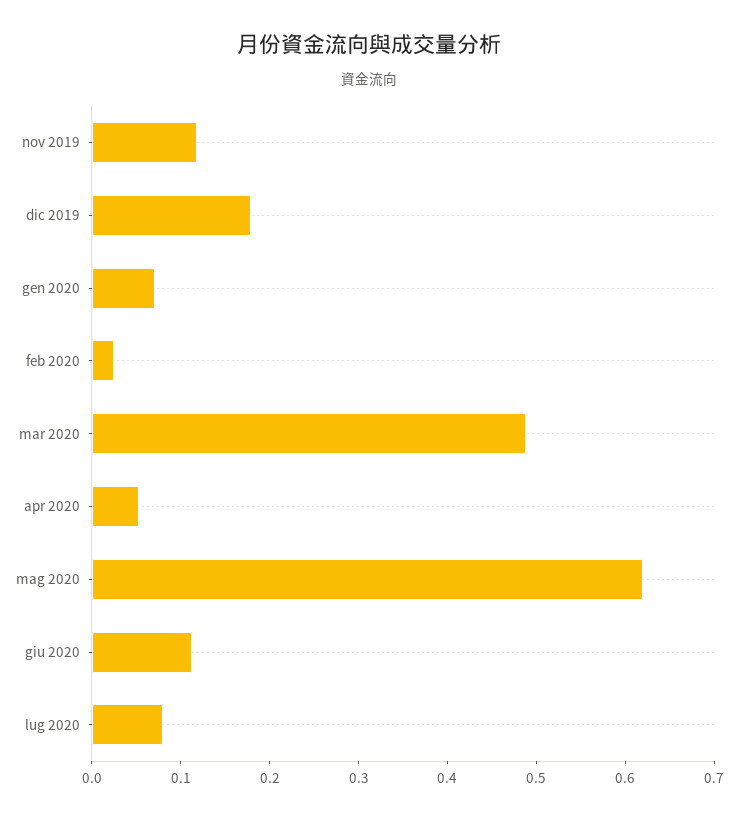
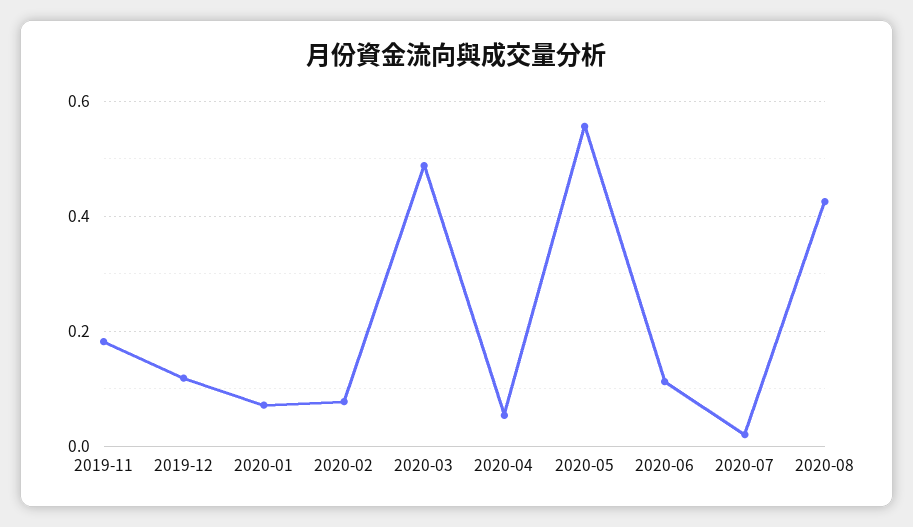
nov 2019: 0.12 -> 0.18
dic 2019: 0.18 -> 0.12
feb 2020: 0.02 -> 0.08
mag 2020: 0.62 -> 0.56
lug 2020: 0.08 -> 0.02
2020-08: none -> 0.42

